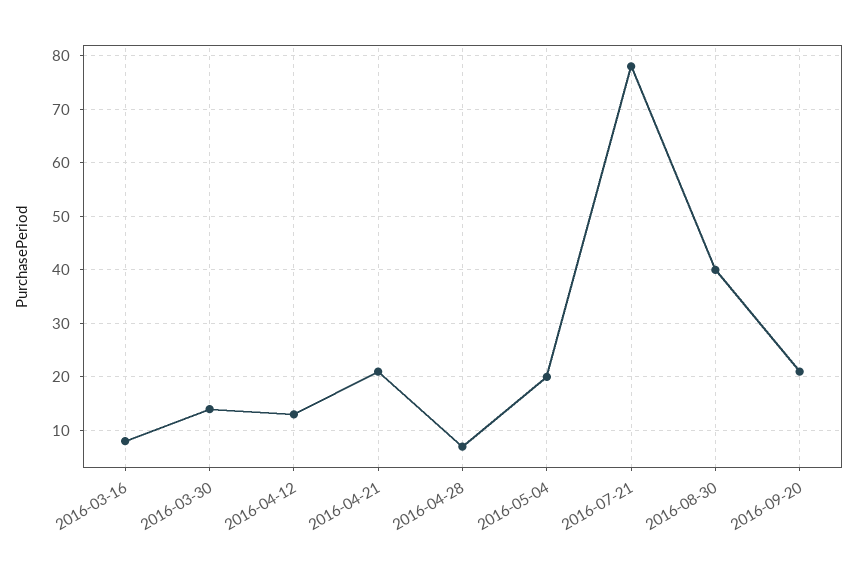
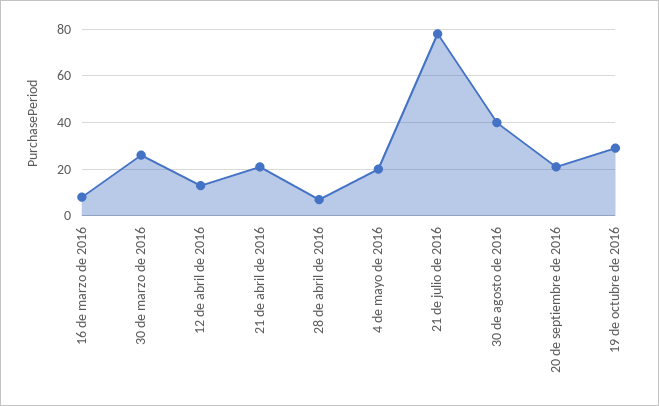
2016-03-30: 15 -> 25
19 de octubre de 2016: none -> 30

